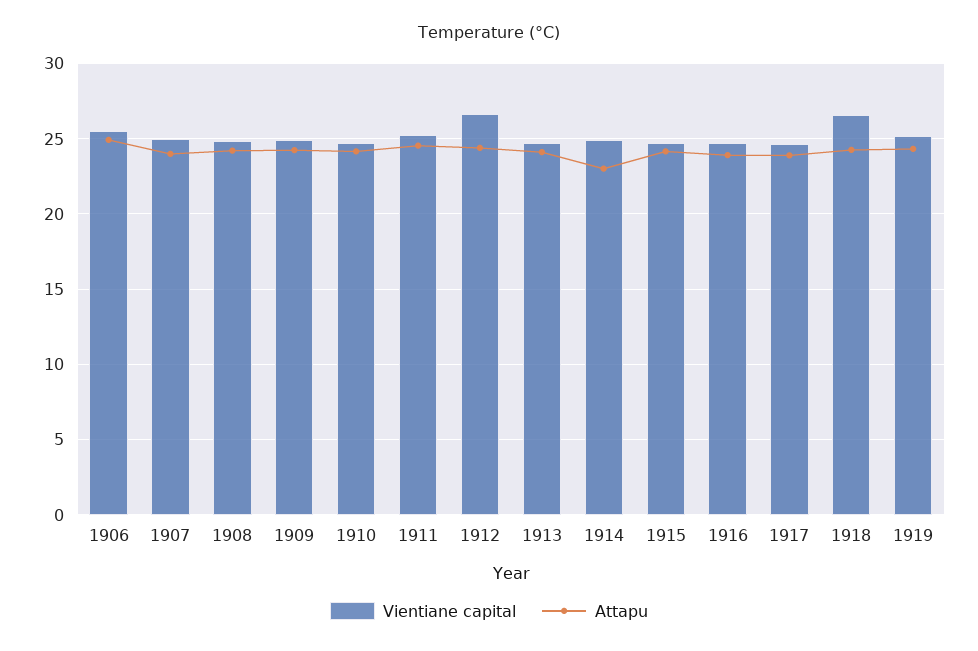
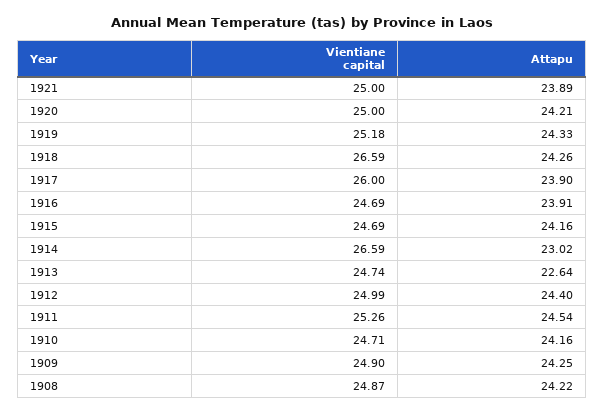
Vientiane capital, 1906: 25.5 -> none
Attapu, 1906: 25 -> none
Vientiane capital, 1907: 25 -> none
Attapu, 1907: 24 -> none
Vientiane capital, 1912: 26.5 -> 24.99
Attapu, 1913: 24 -> 22.64
Vientiane capital, 1914: 25 -> 26.59
Vientiane capital, 1917: 24.5 -> 26
Vientiane capital, 1921: none -> 25
Attapu, 1921: none -> 23.89
Vientiane capital, 1920: none -> 25
Attapu, 1920: none -> 24.21

